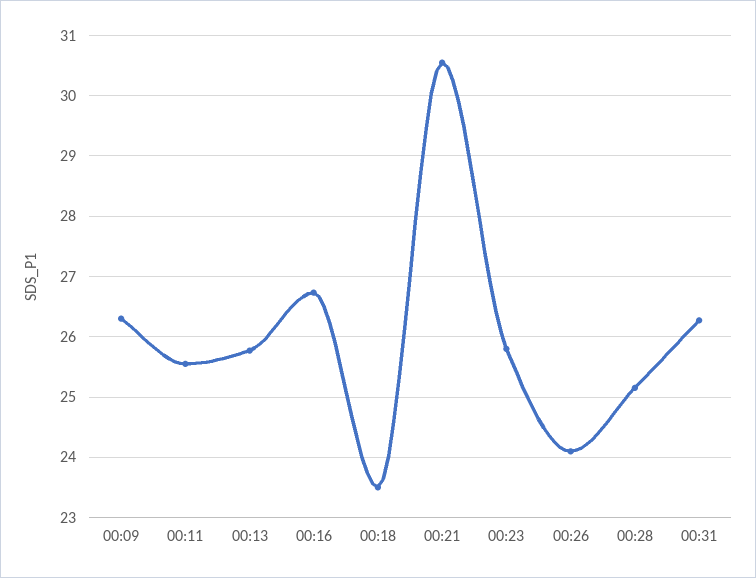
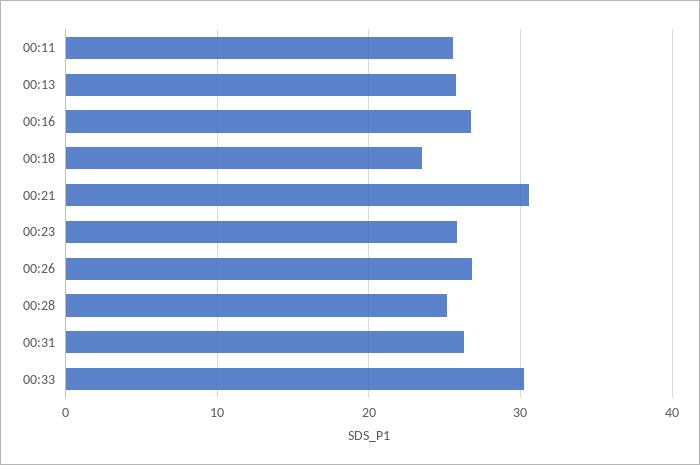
00:09: 26.3 -> none
00:26: 24.1 -> 27
00:33: none -> 30

